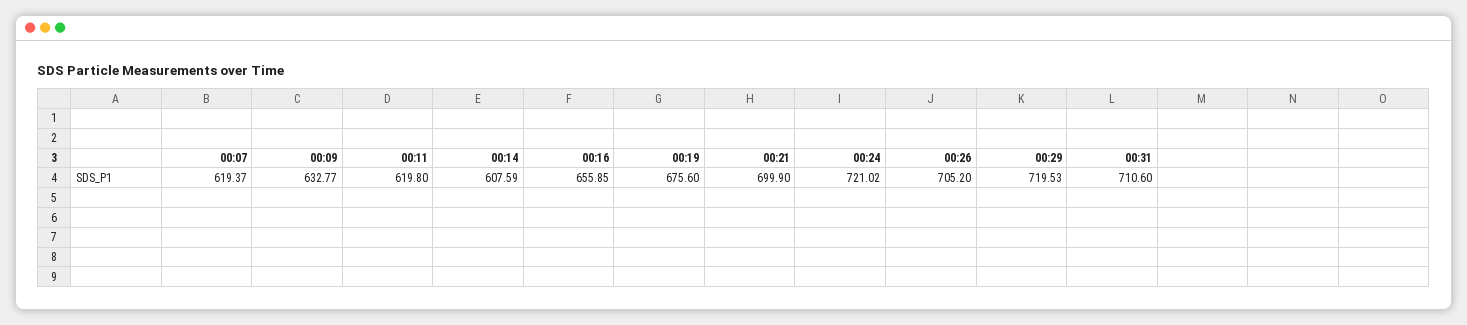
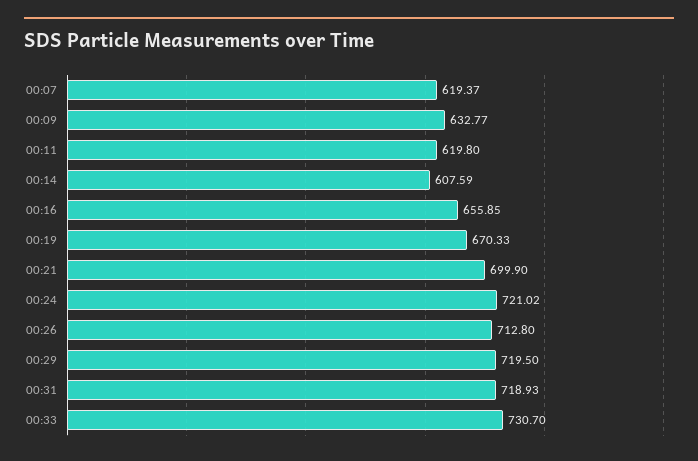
00:19: 675.6 -> 670.33
00:26: 705.2 -> 712.8
00:29: 719.53 -> 719.5
00:31: 710.6 -> 718.93
00:33: none -> 730.7

